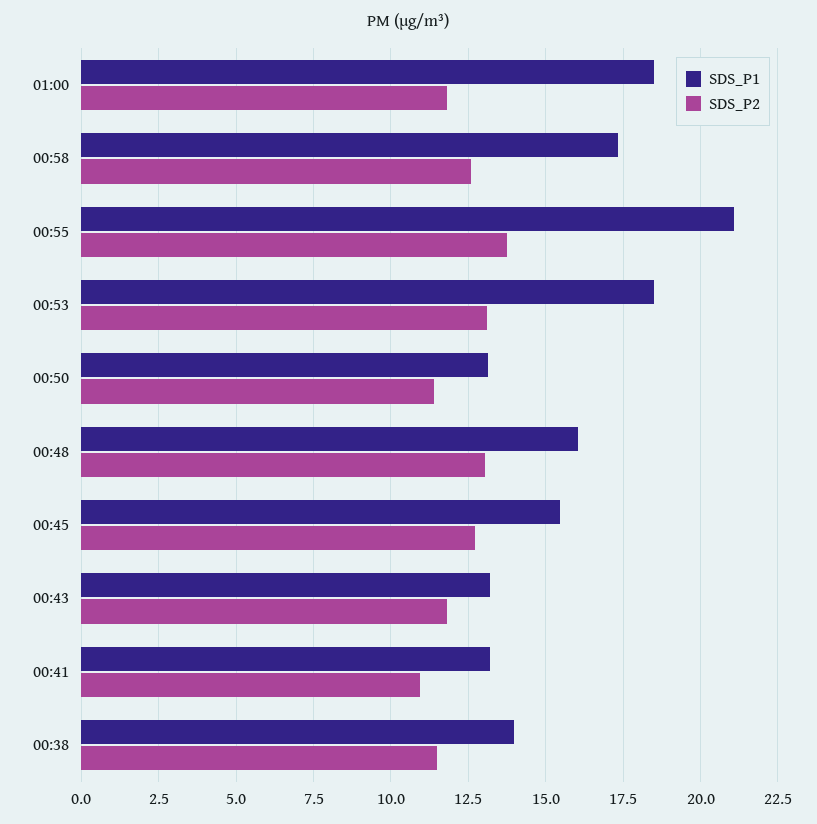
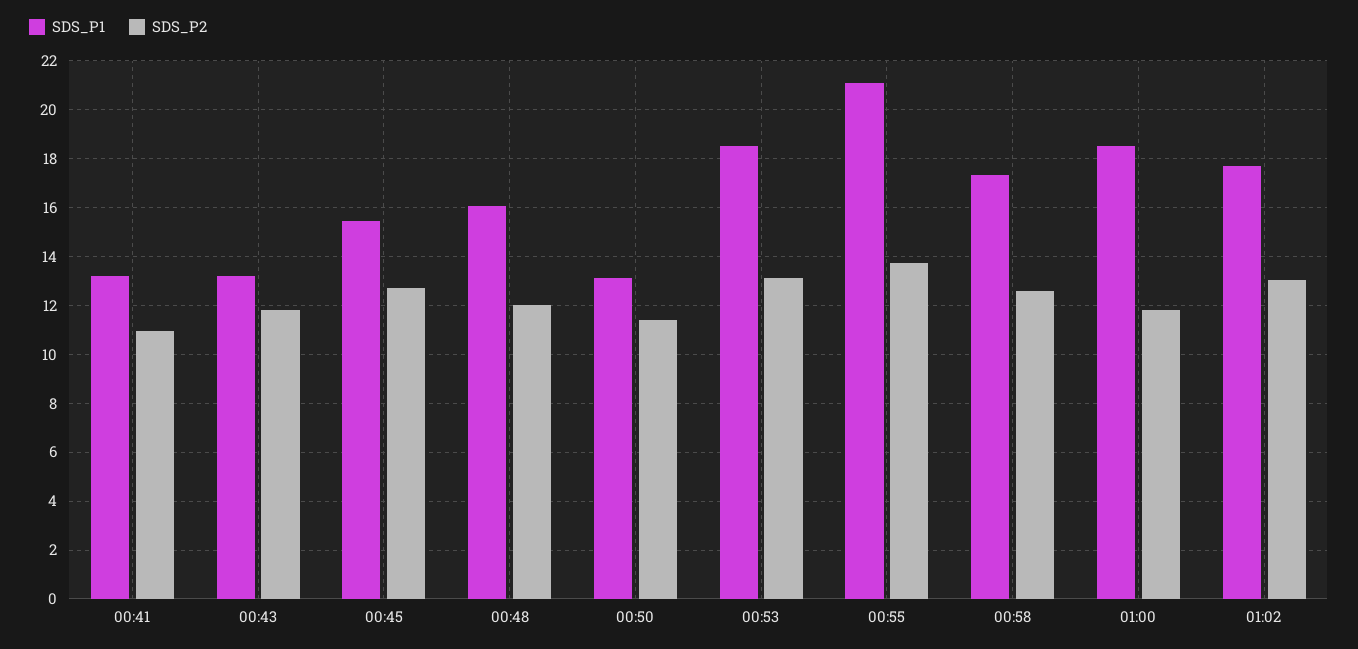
SDS_P2, 00:48: 13 -> 12
SDS_P1, 00:38: 14 -> none
SDS_P2, 00:38: 11.5 -> none
SDS_P1, 01:02: none -> 17.75
SDS_P2, 01:02: none -> 13

